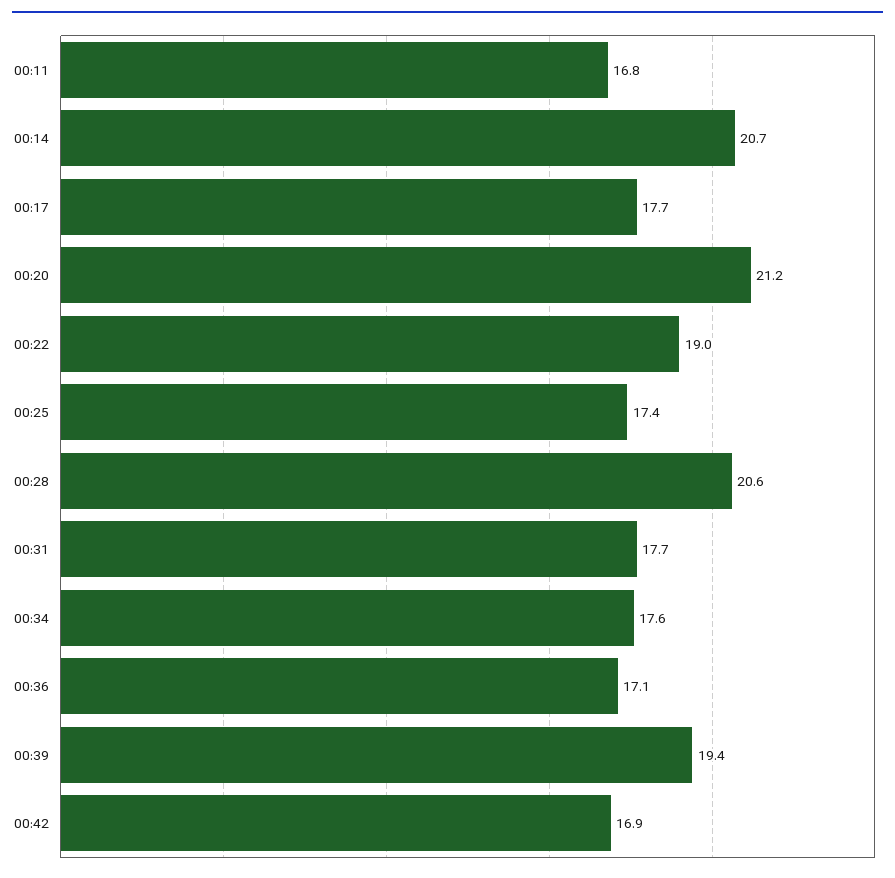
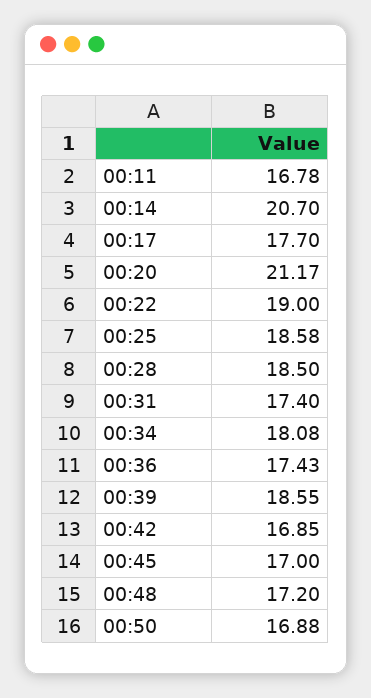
00:25: 17.4 -> 18.58
00:28: 20.6 -> 18.5
00:31: 17.7 -> 17.4
00:34: 17.6 -> 18.08
00:36: 17.1 -> 17.43
00:39: 19.4 -> 18.55
00:45: none -> 17
00:48: none -> 17.2
00:50: none -> 16.88

